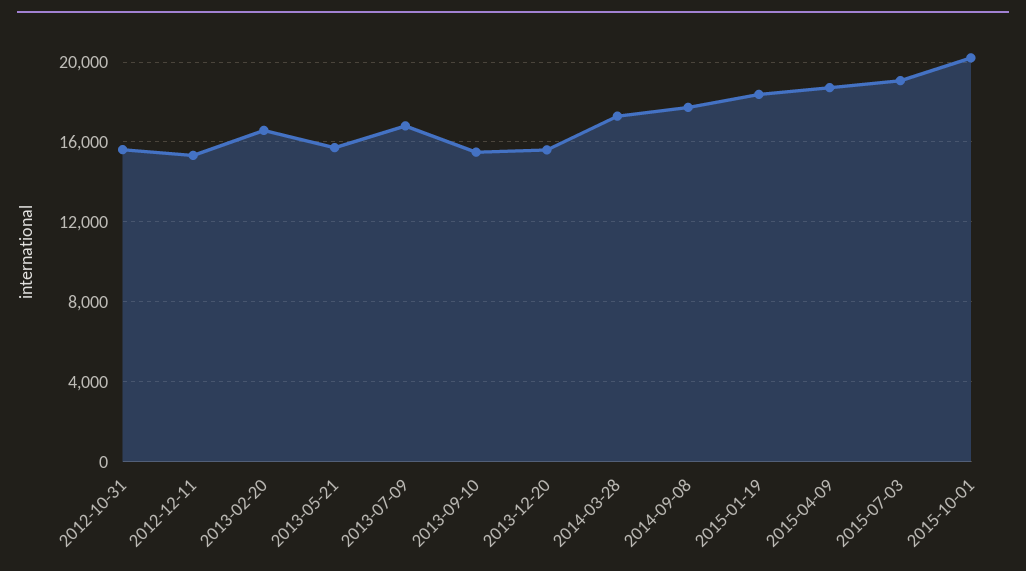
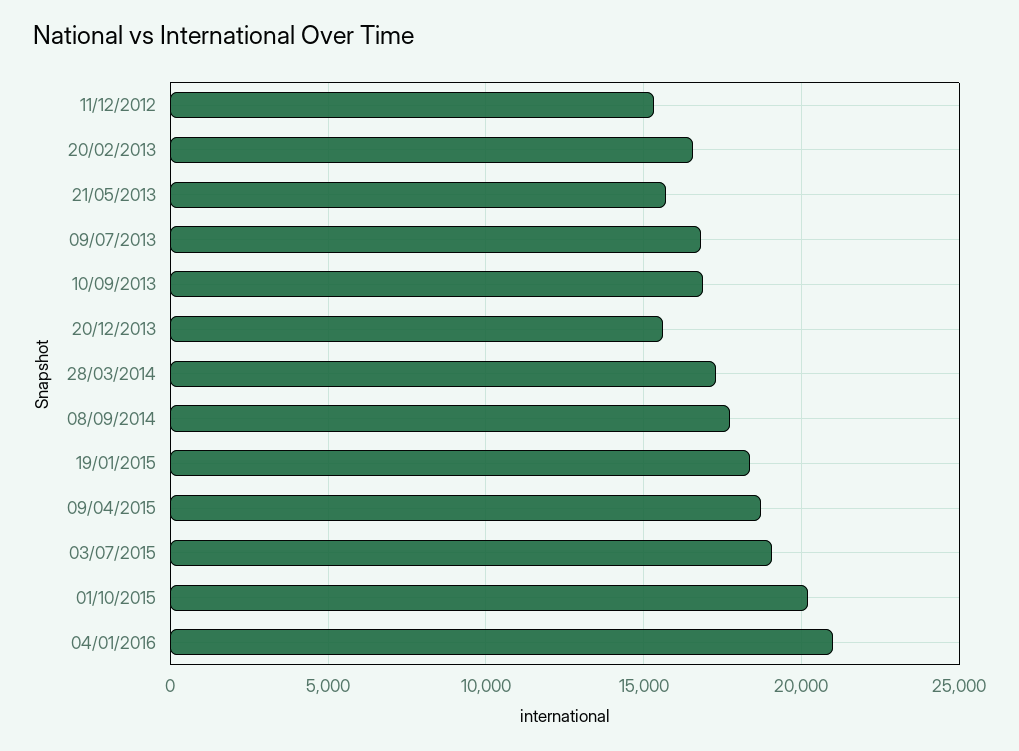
2012-10-31: 15500 -> none
2013-09-10: 15500 -> 17000
04/01/2016: none -> 21000

